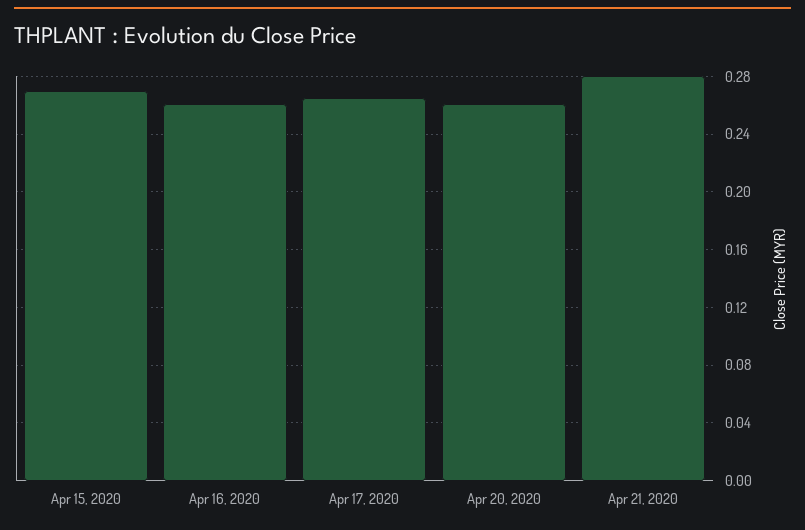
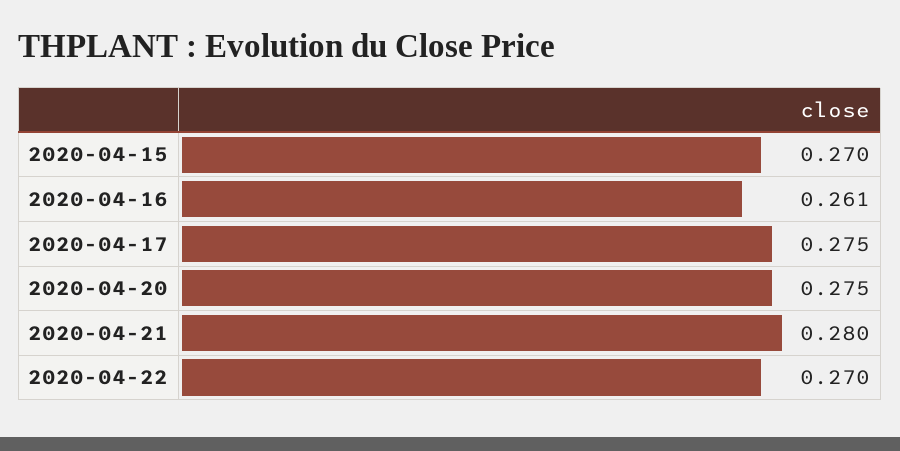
Apr 17, 2020: 0.265 -> 0.275
Apr 20, 2020: 0.26 -> 0.275
2020-04-22: none -> 0.27

